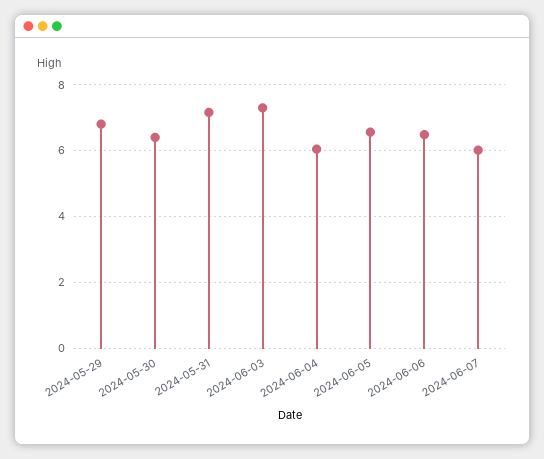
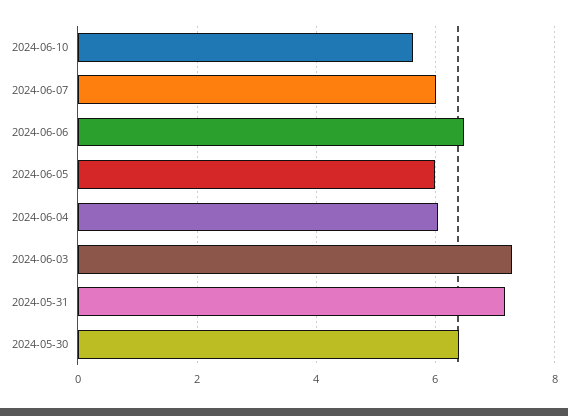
2024-05-29: 6.8 -> none
2024-06-05: 6.6 -> 6
2024-06-10: none -> 5.6

